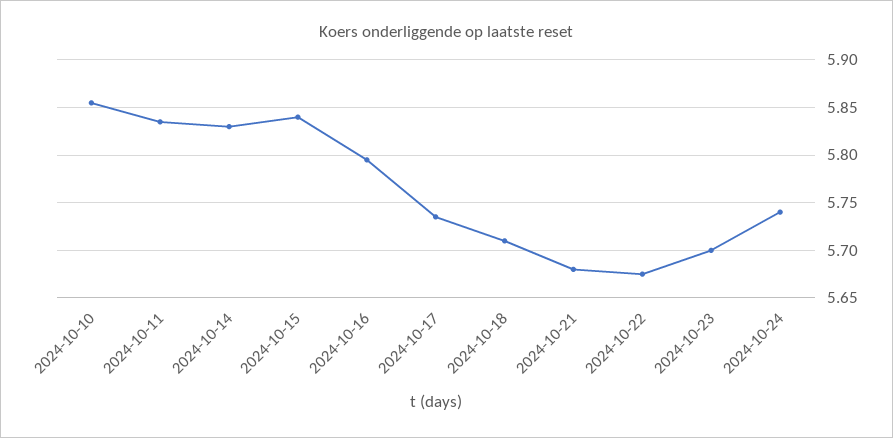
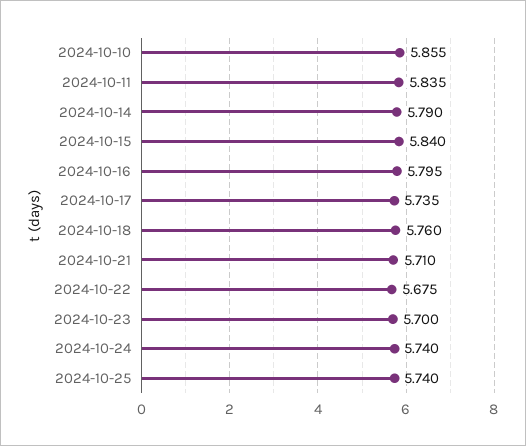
2024-10-14: 5.83 -> 5.79
2024-10-18: 5.71 -> 5.76
2024-10-21: 5.68 -> 5.71
2024-10-25: none -> 5.74

